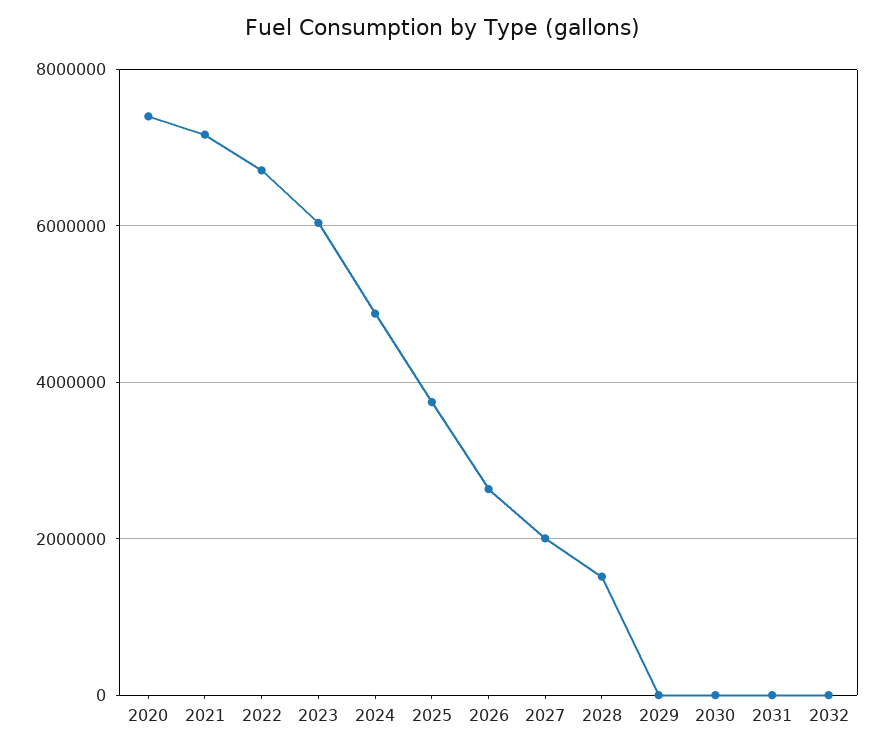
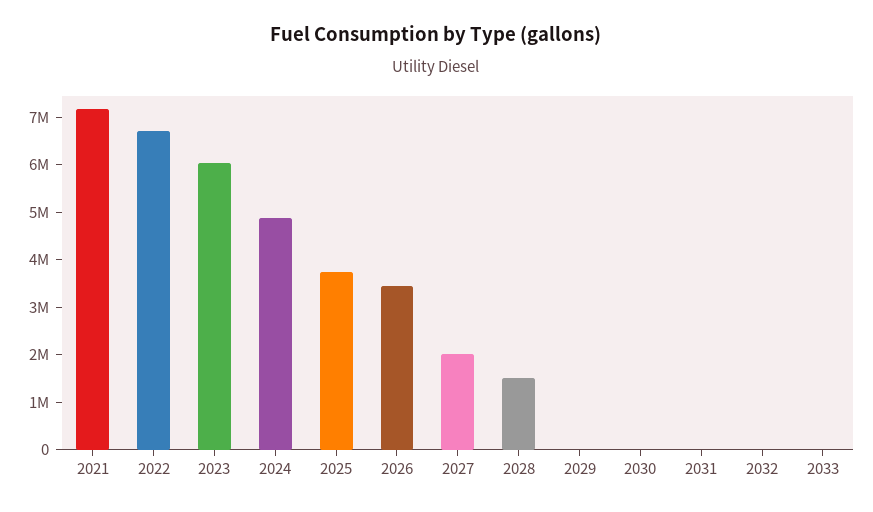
2020: 7400000 -> none
2026: 2600000 -> 3400000
2033: none -> 0

